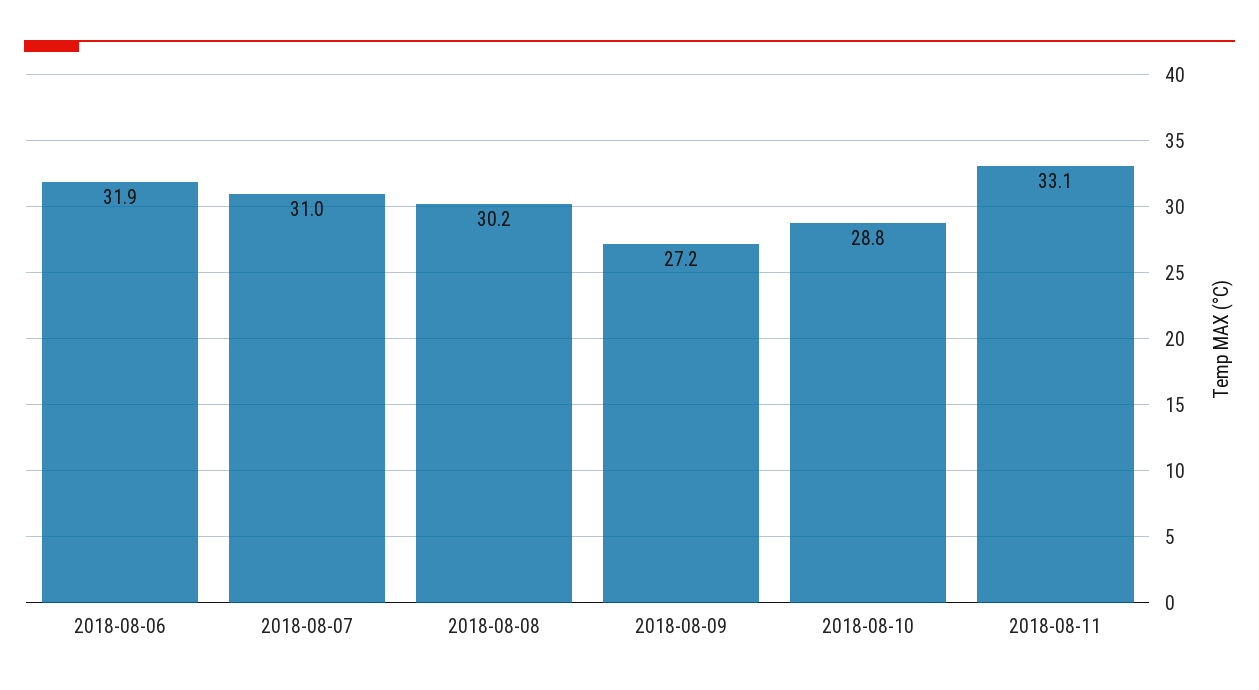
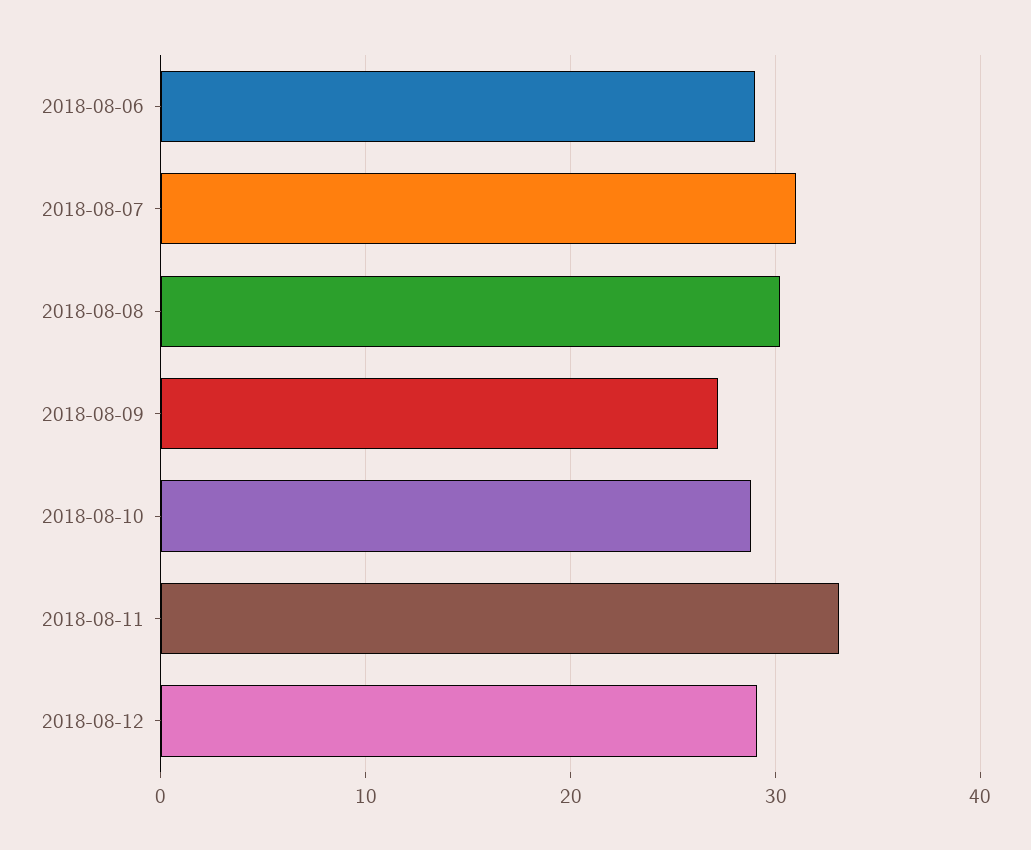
2018-08-06: 31.9 -> 29
2018-08-12: none -> 29

